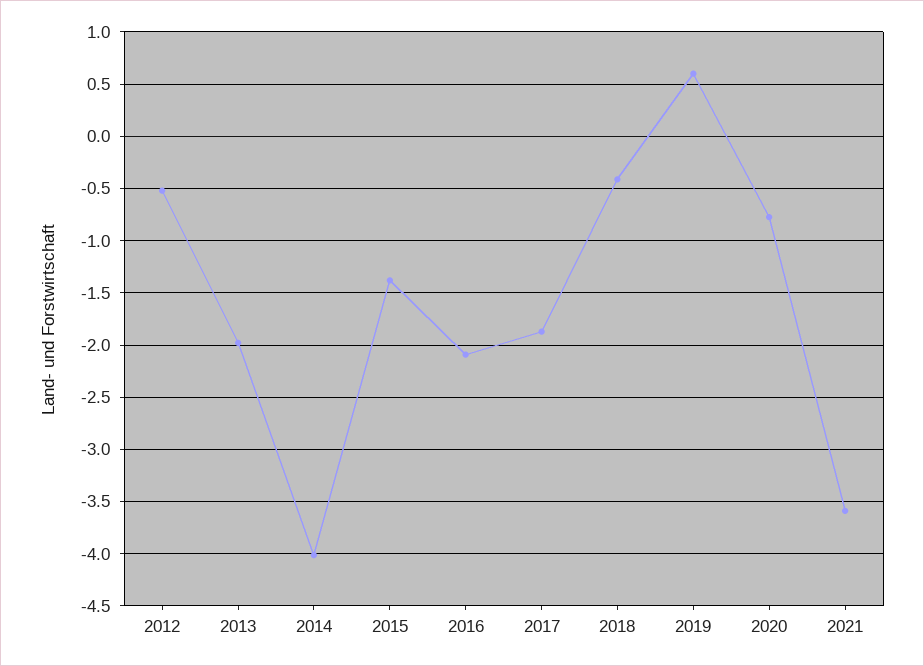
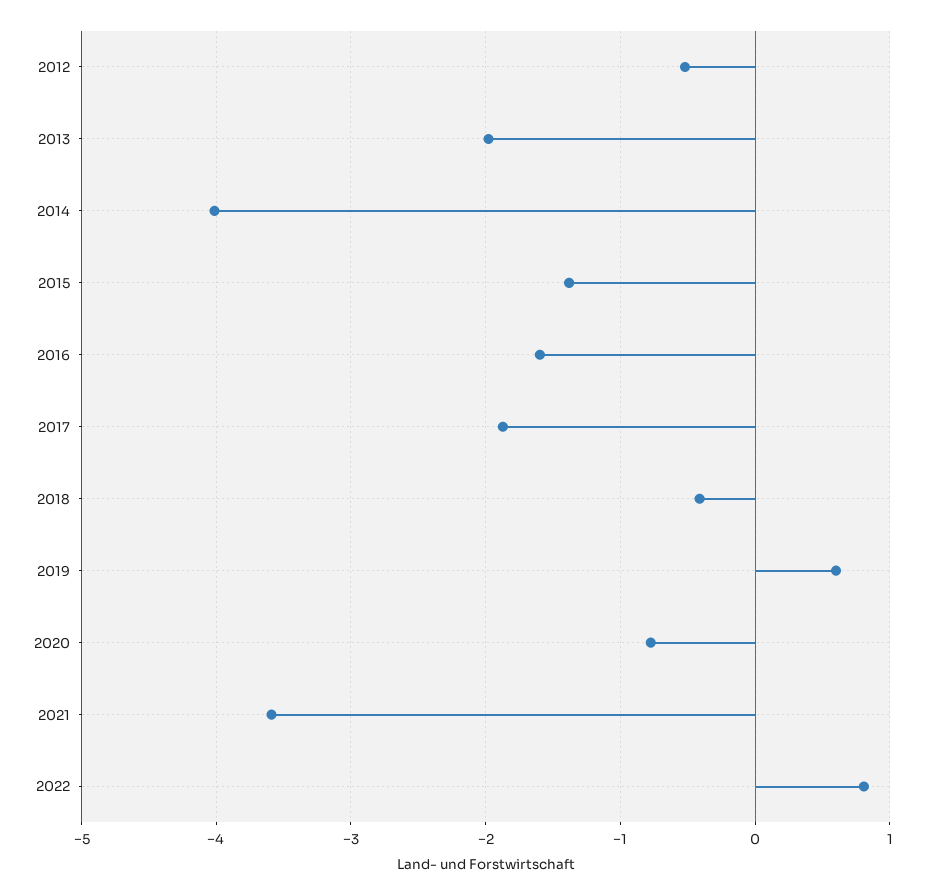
2016: -2.1 -> -1.6
2022: none -> 0.8

